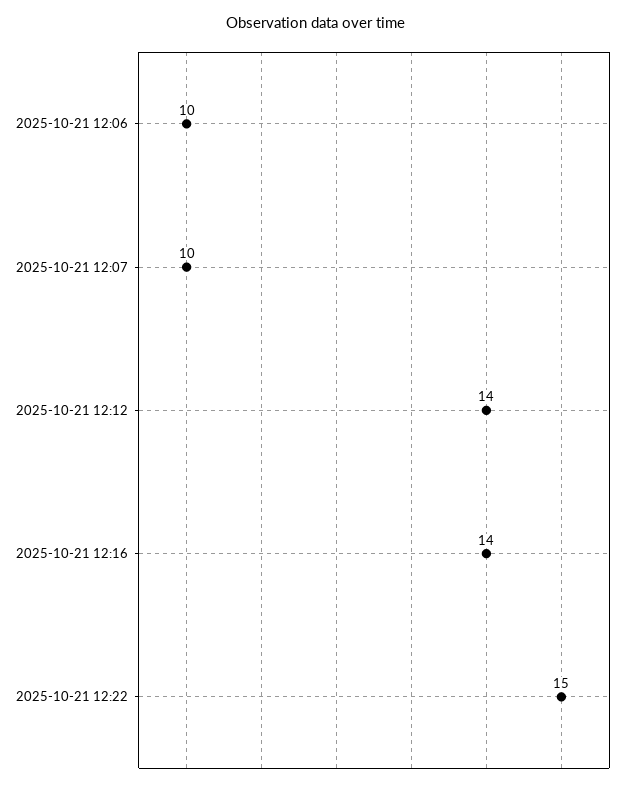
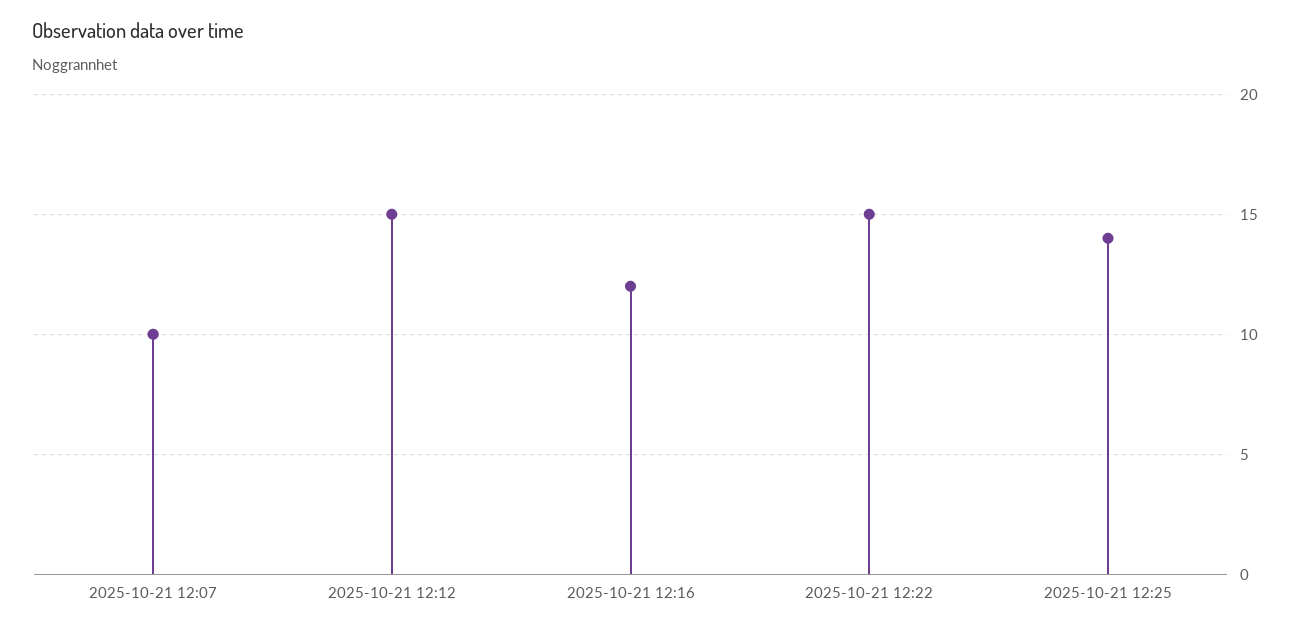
2025-10-21 12:06: 10 -> none
2025-10-21 12:12: 14 -> 15
2025-10-21 12:16: 14 -> 12
2025-10-21 12:25: none -> 14

